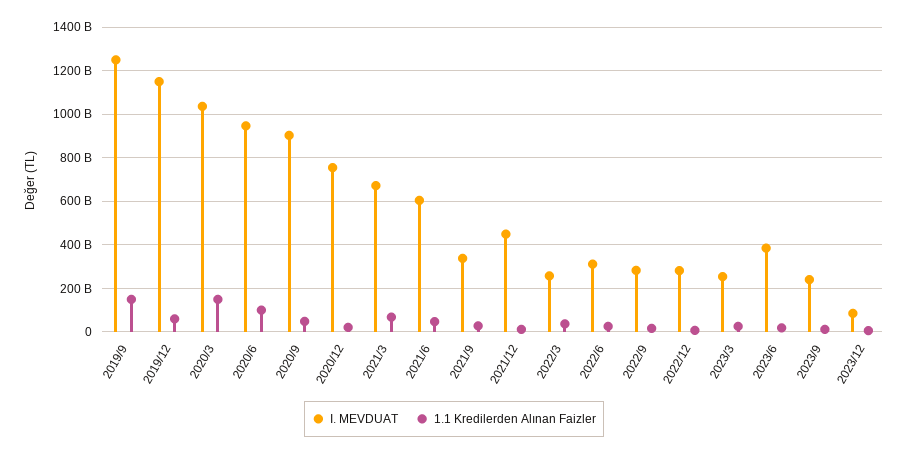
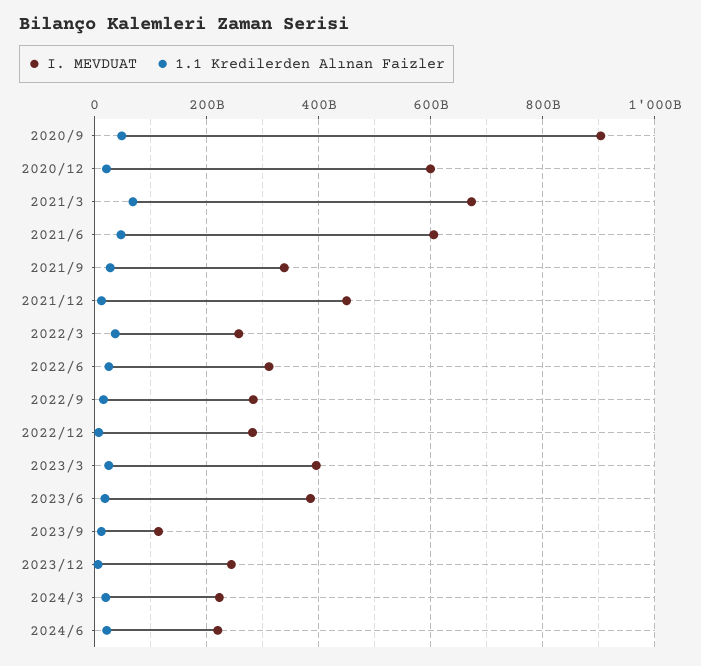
I. MEVDUAT, 2019/9: 1250000000000 -> none
1.1 Kredilerden Alınan Faizler, 2019/9: 150000000000 -> none
I. MEVDUAT, 2019/12: 1150000000000 -> none
1.1 Kredilerden Alınan Faizler, 2019/12: 50000000000 -> none
I. MEVDUAT, 2020/3: 1050000000000 -> none
1.1 Kredilerden Alınan Faizler, 2020/3: 150000000000 -> none
I. MEVDUAT, 2020/6: 950000000000 -> none
1.1 Kredilerden Alınan Faizler, 2020/6: 100000000000 -> none
I. MEVDUAT, 2020/12: 750000000000 -> 600000000000
I. MEVDUAT, 2023/3: 250000000000 -> 400000000000
I. MEVDUAT, 2023/9: 250000000000 -> 120000000000
I. MEVDUAT, 2023/12: 100000000000 -> 240000000000
I. MEVDUAT, 2024/3: none -> 220000000000
1.1 Kredilerden Alınan Faizler, 2024/3: none -> 20000000000
I. MEVDUAT, 2024/6: none -> 220000000000
1.1 Kredilerden Alınan Faizler, 2024/6: none -> 20000000000

